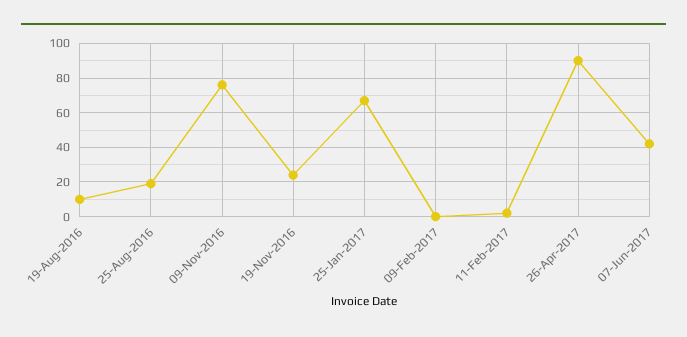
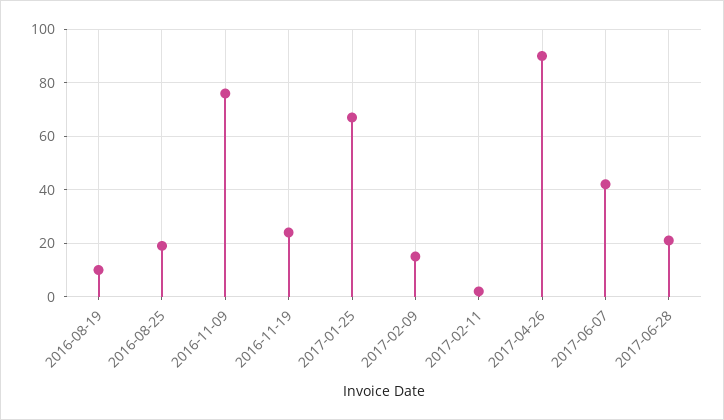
09-Feb-2017: 0 -> 15
2017-06-28: none -> 20

